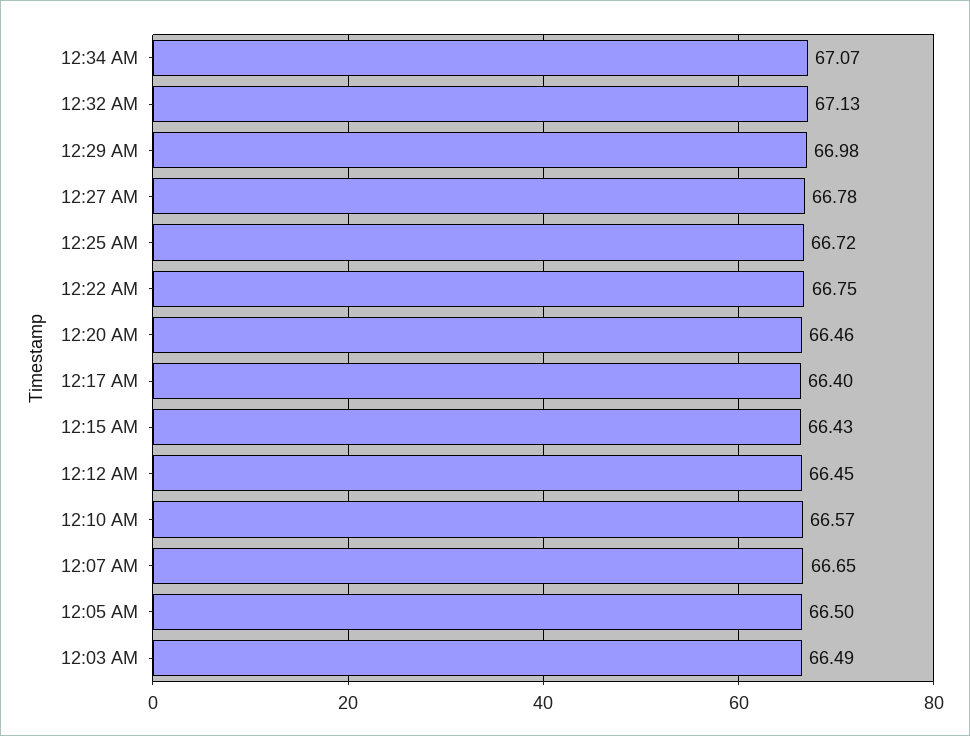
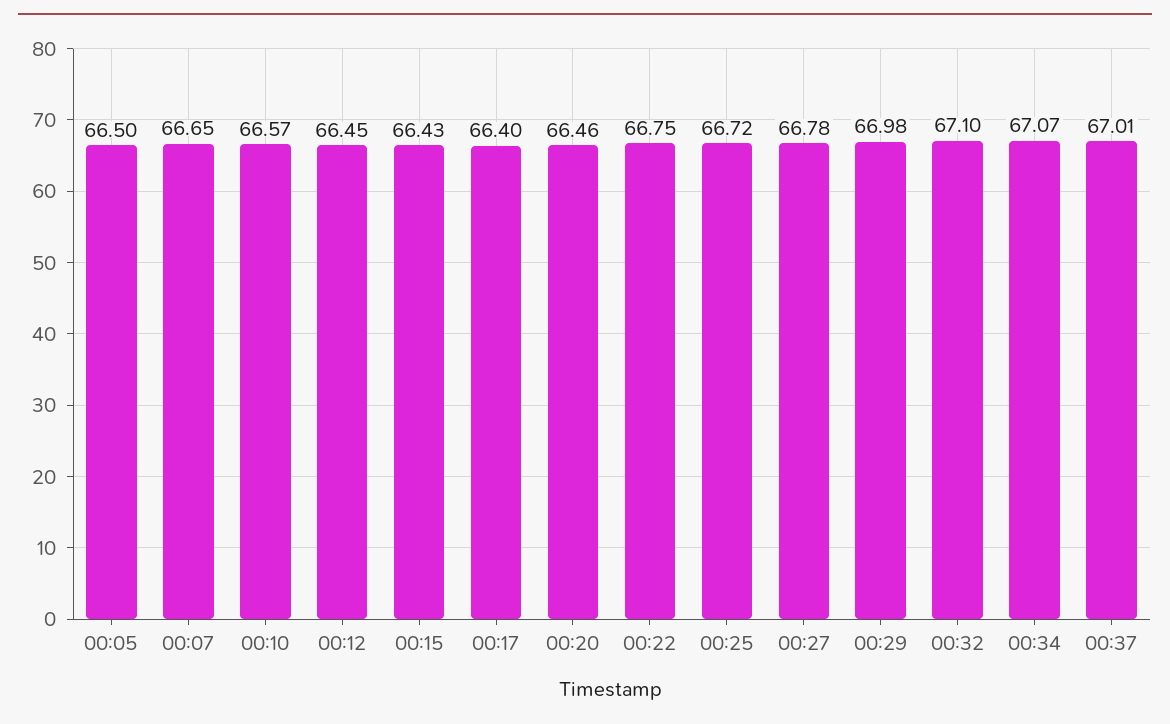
12:32 AM: 67.13 -> 67.1
12:03 AM: 66.49 -> none
00:37: none -> 67.01

